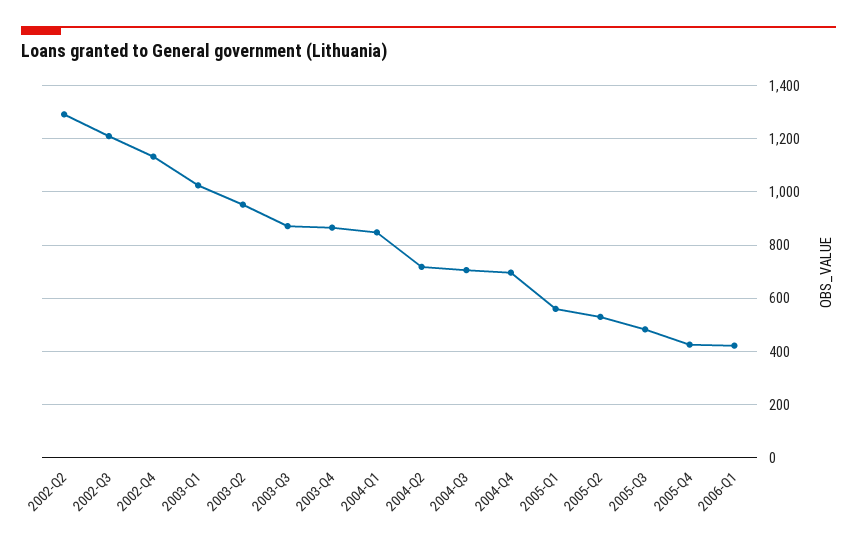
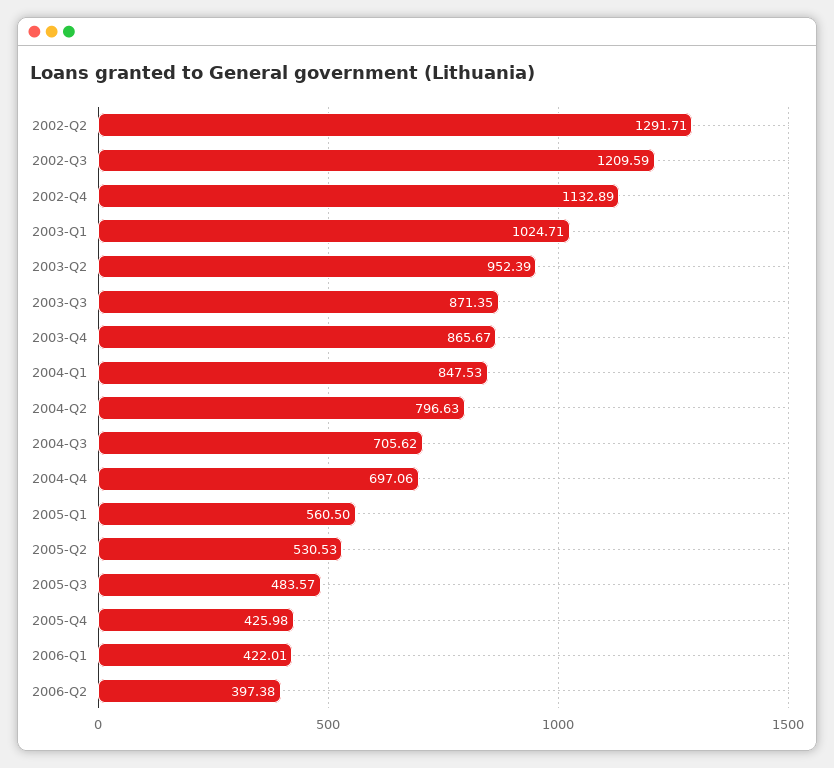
2004-Q2: 725 -> 796.63
2006-Q2: none -> 397.38

